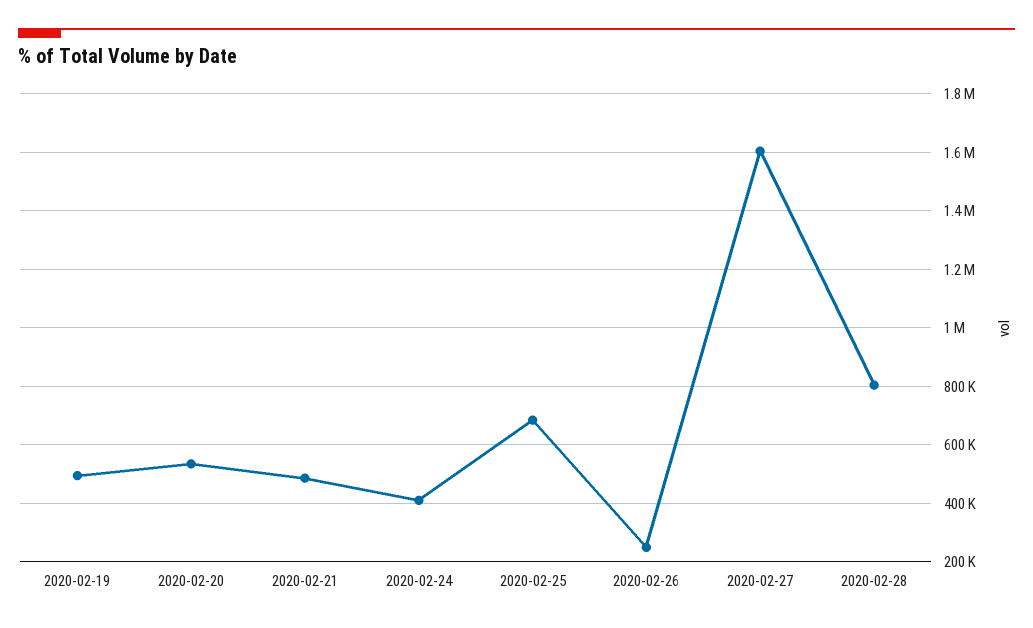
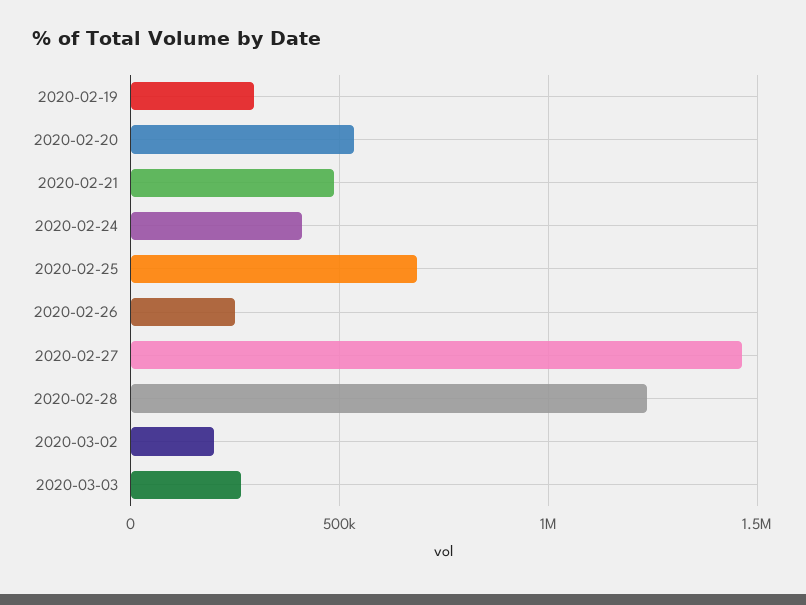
2020-02-19: 500000 -> 300000
2020-02-27: 1600000 -> 1450000
2020-02-28: 800000 -> 1250000
2020-03-02: none -> 200000
2020-03-03: none -> 250000

